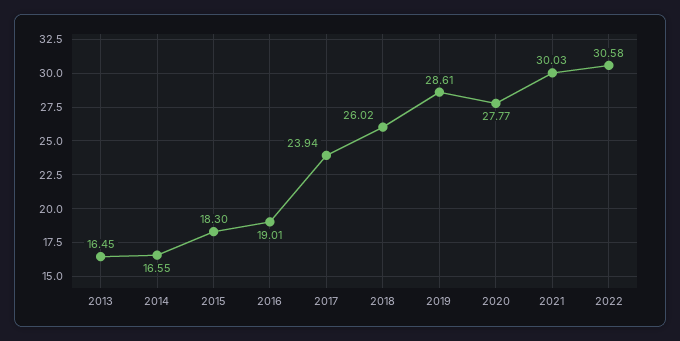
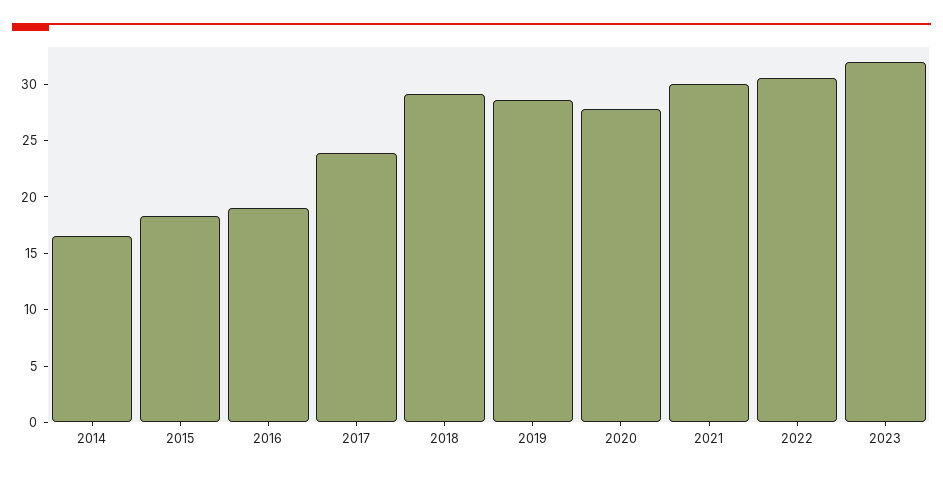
2013: 16.45 -> none
2018: 26.02 -> 29
2023: none -> 32

